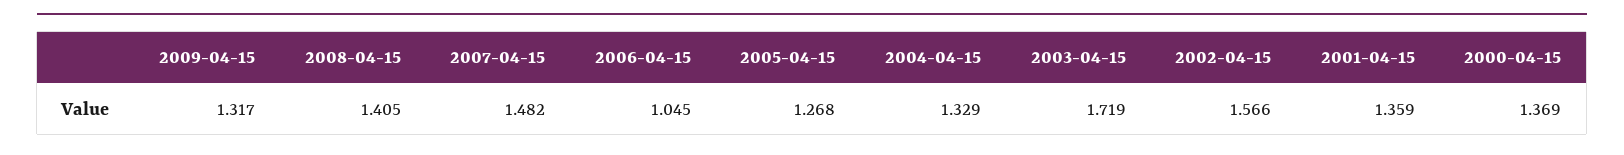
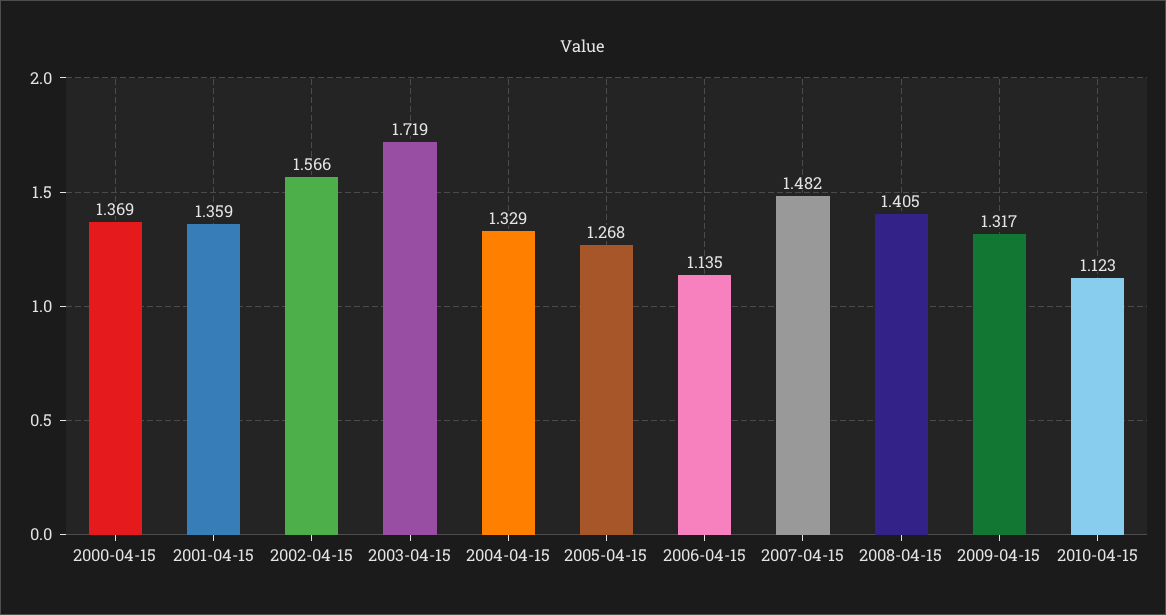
2006-04-15: 1.045 -> 1.135
2010-04-15: none -> 1.123

